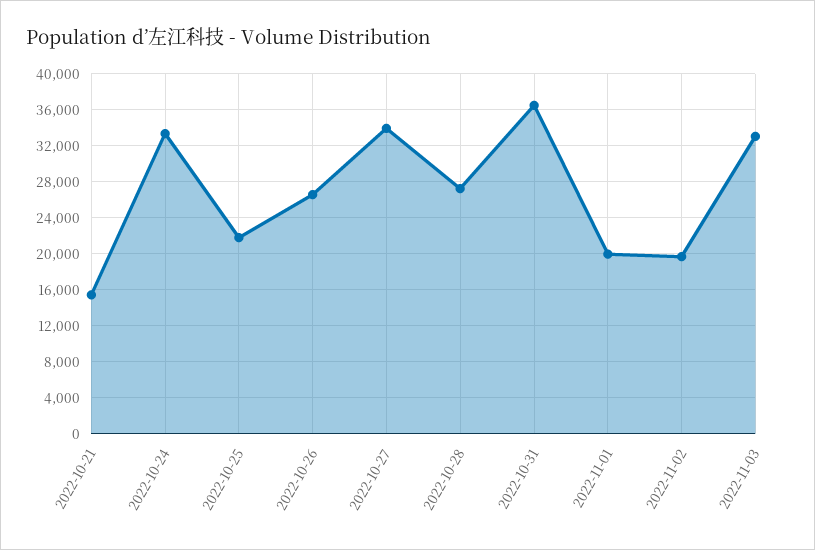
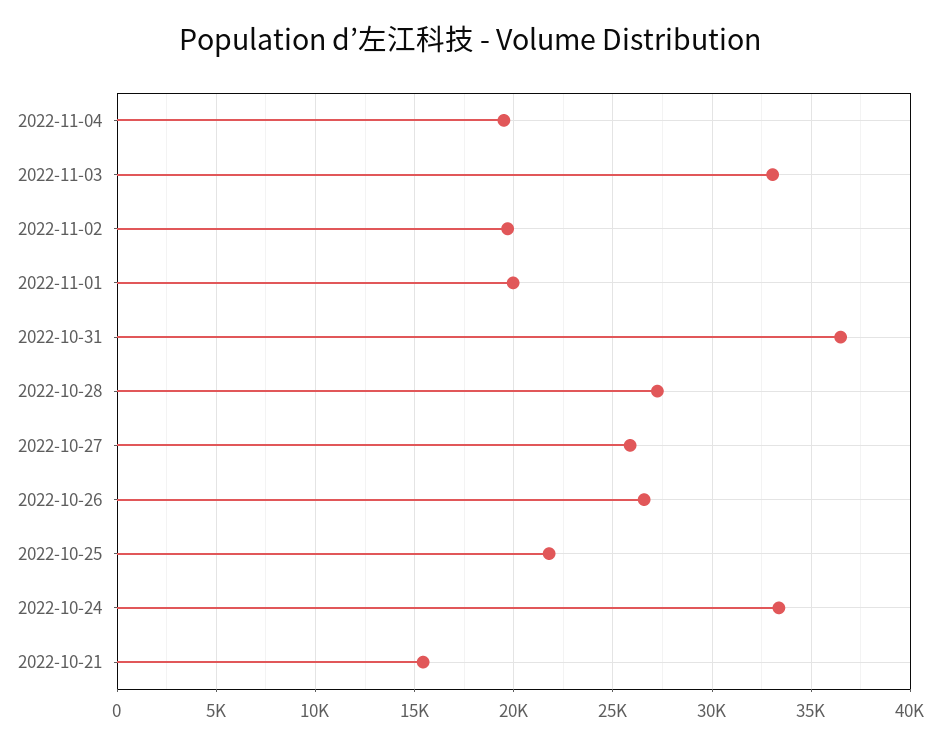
2022-10-27: 34000 -> 26000
2022-11-04: none -> 19500

